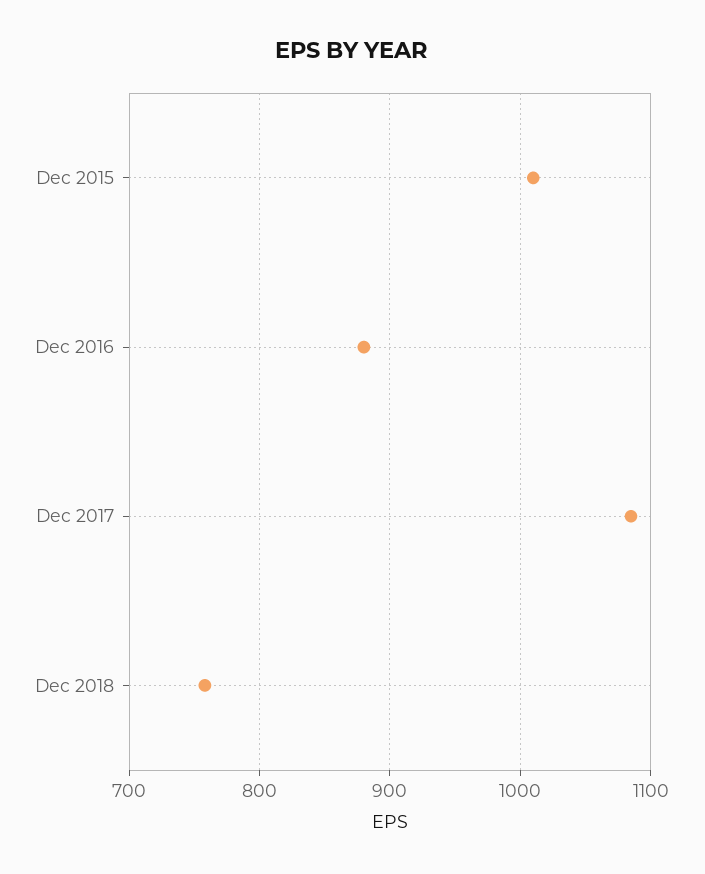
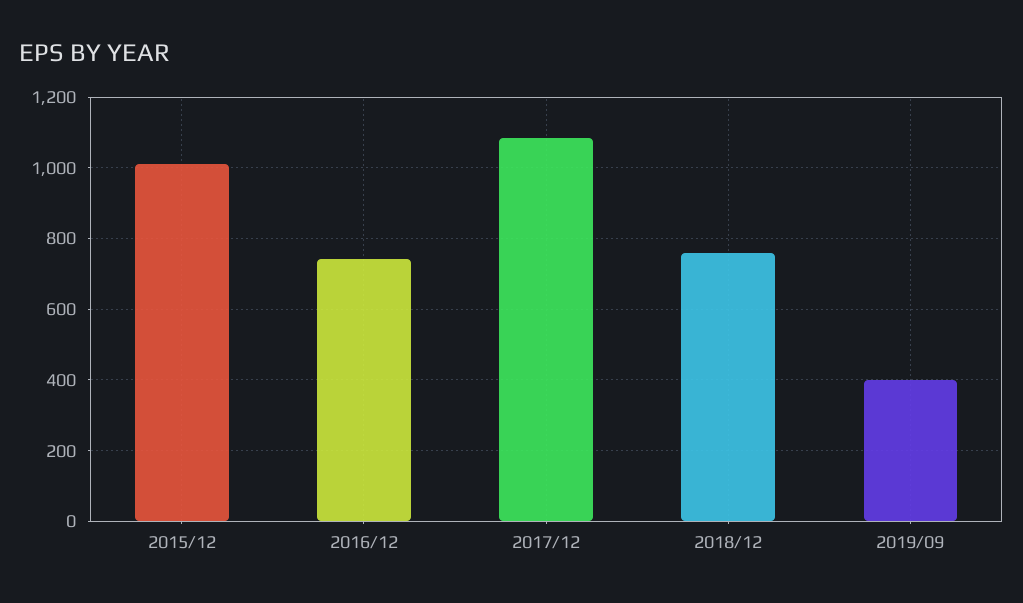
Dec 2016: 880 -> 740
2019/09: none -> 400

